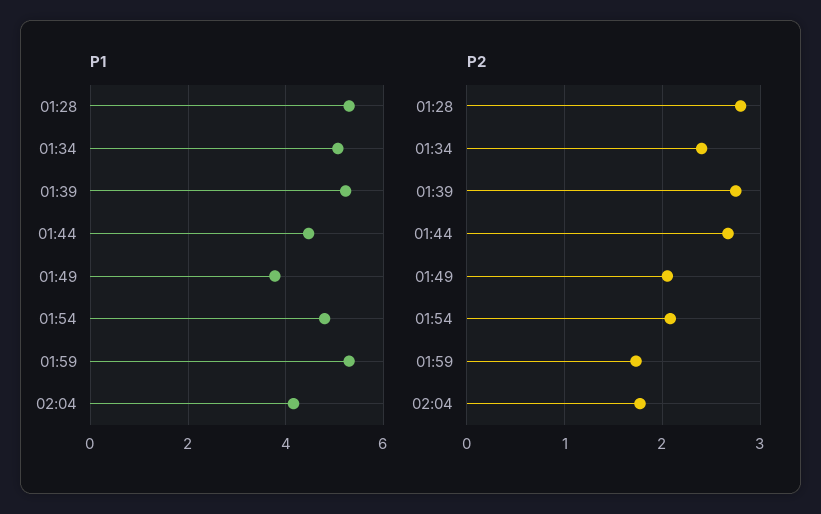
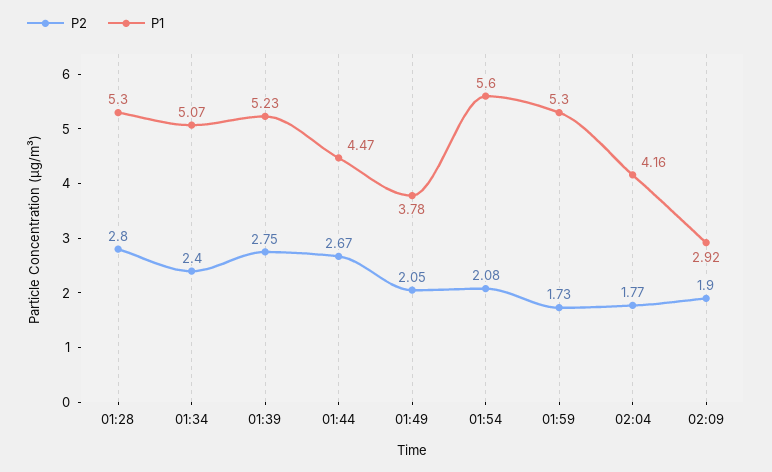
P1, 01:54: 4.8 -> 5.6
P2, 02:09: none -> 1.9
P1, 02:09: none -> 2.92

